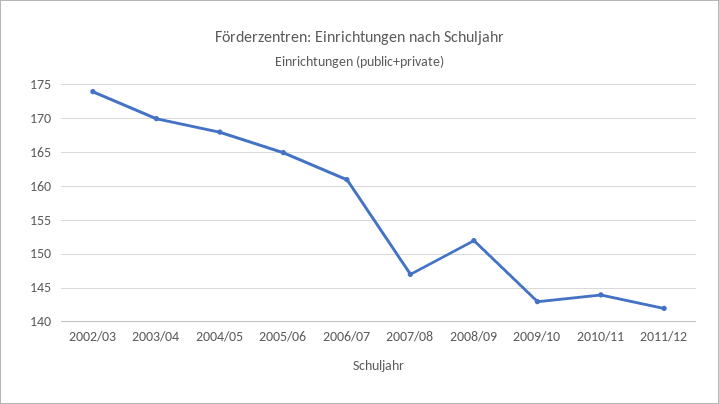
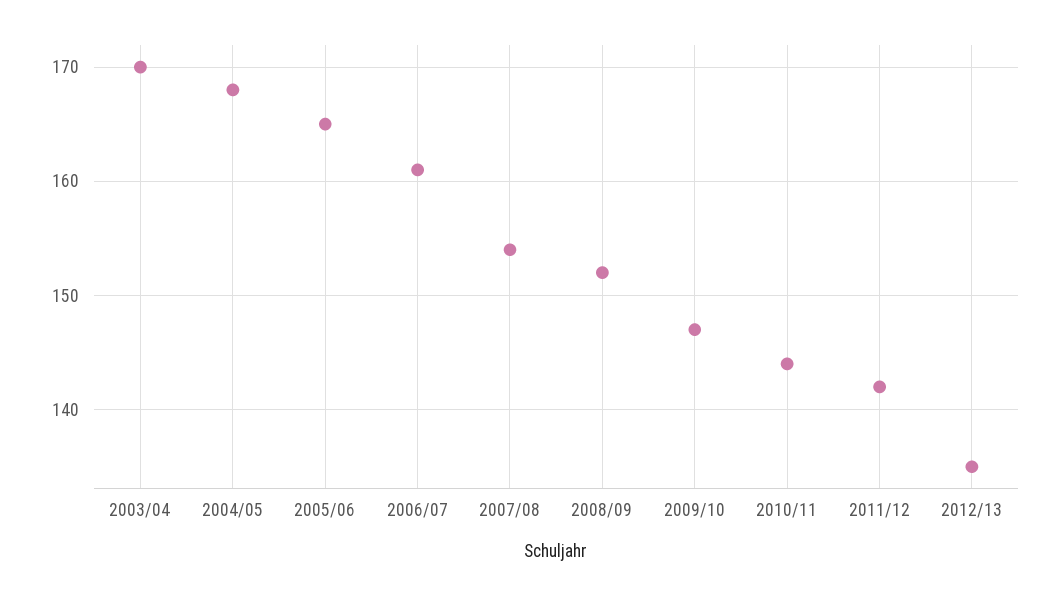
2002/03: 174 -> none
2007/08: 147 -> 154
2009/10: 143 -> 147
2012/13: none -> 135

